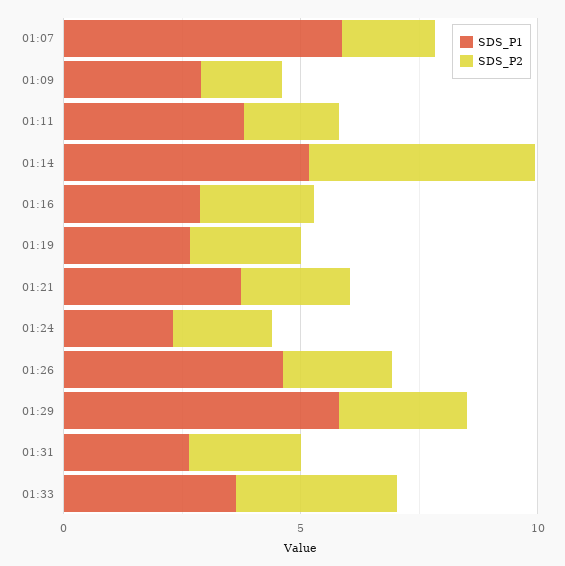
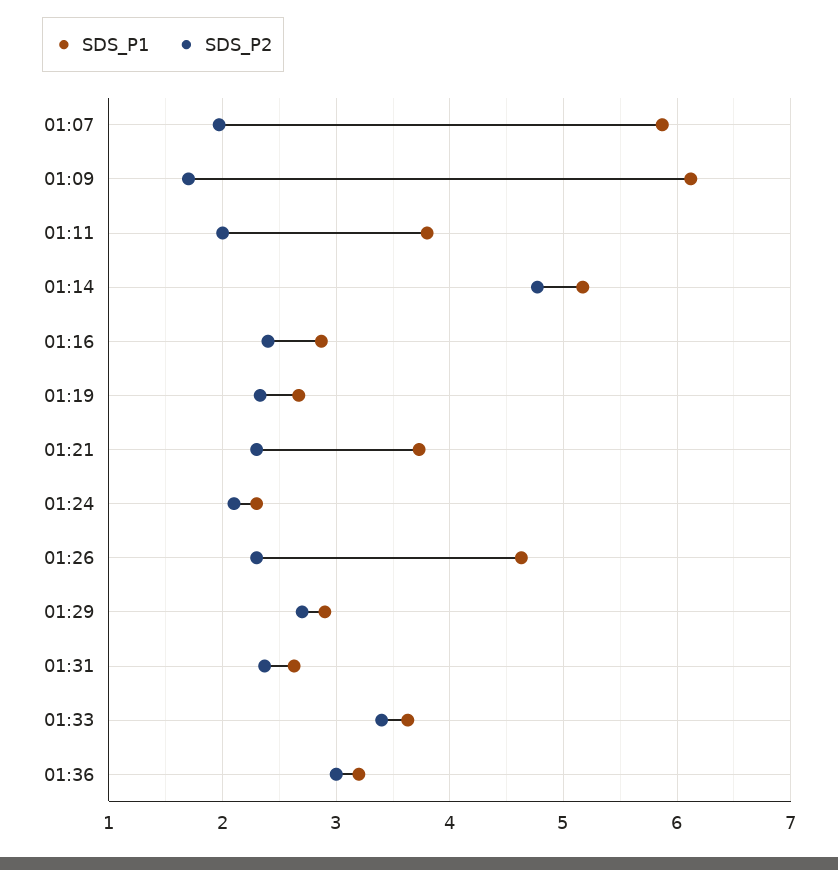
SDS_P1, 01:09: 3 -> 6.1
SDS_P1, 01:29: 6 -> 2.9
SDS_P1, 01:36: none -> 3.2
SDS_P2, 01:36: none -> 3

